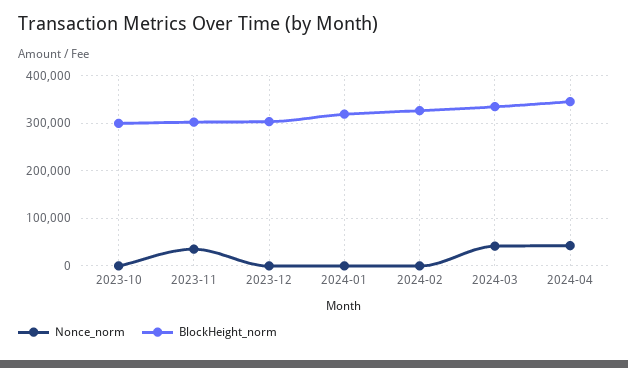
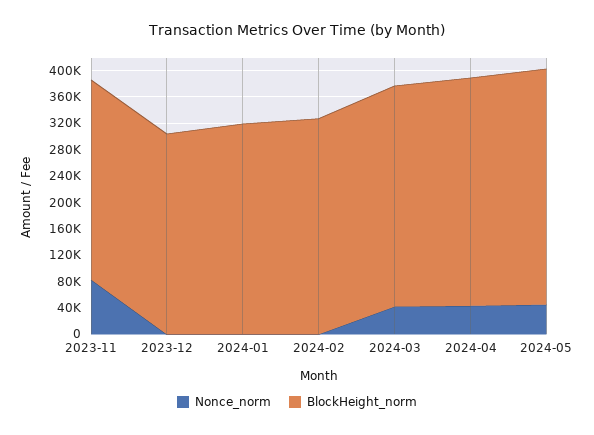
Nonce_norm, 2023-10: 0 -> none
BlockHeight_norm, 2023-10: 300000 -> none
Nonce_norm, 2023-11: 40000 -> 80000
Nonce_norm, 2024-05: none -> 40000
BlockHeight_norm, 2024-05: none -> 360000

